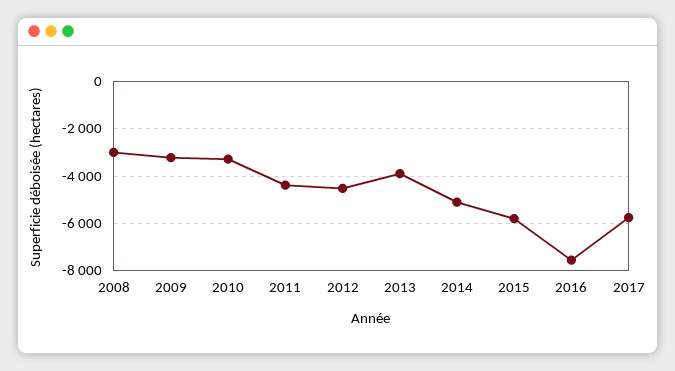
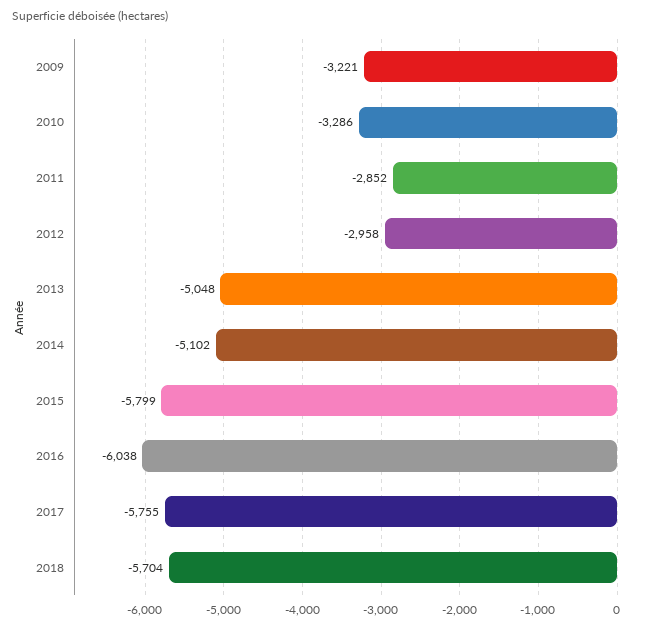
2008: -3000 -> none
2011: -4500 -> -2852
2012: -4500 -> -2958
2013: -4000 -> -5048
2016: -7500 -> -6038
2018: none -> -5704

